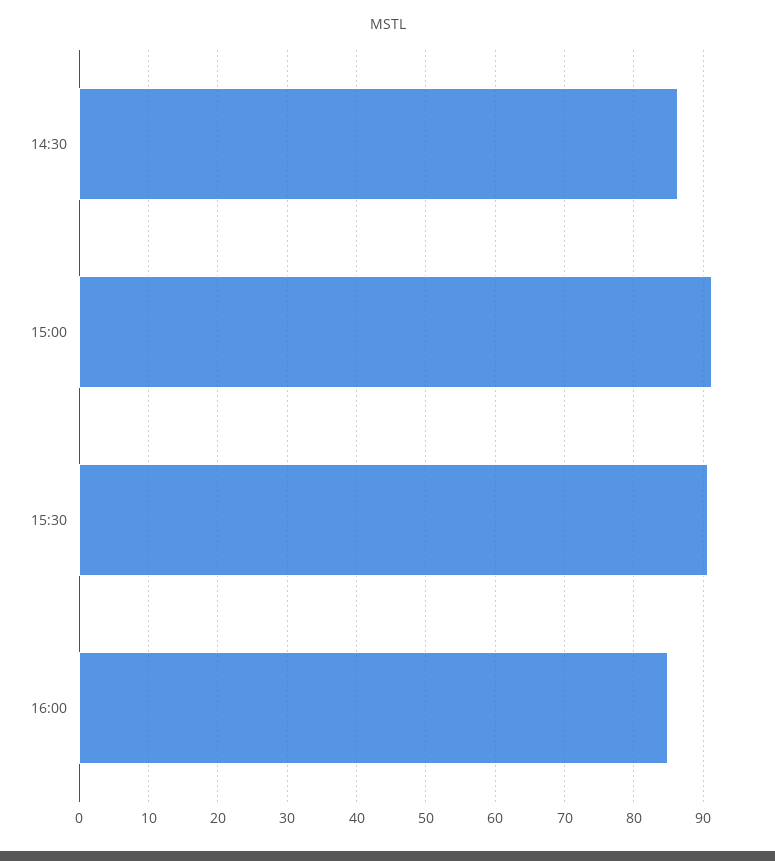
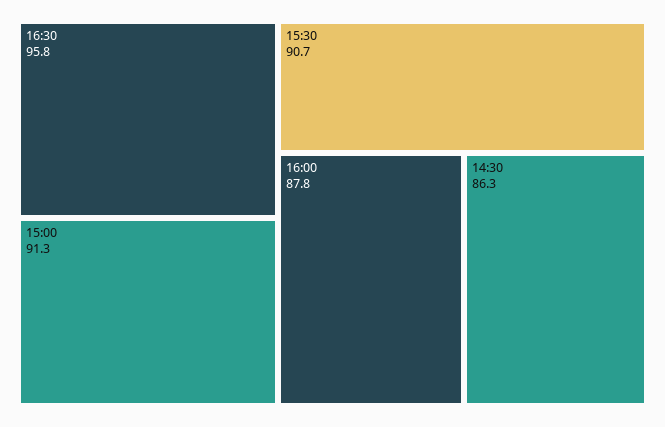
16:00: 85 -> 87.8
16:30: none -> 95.8

